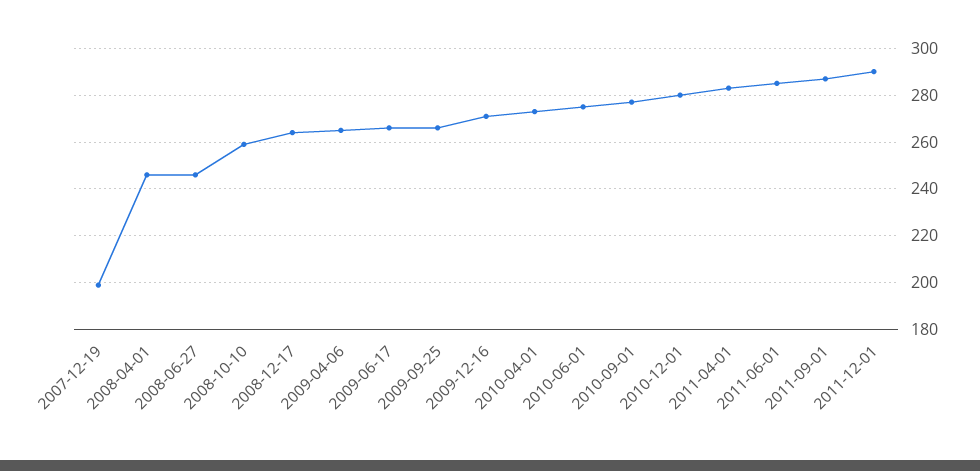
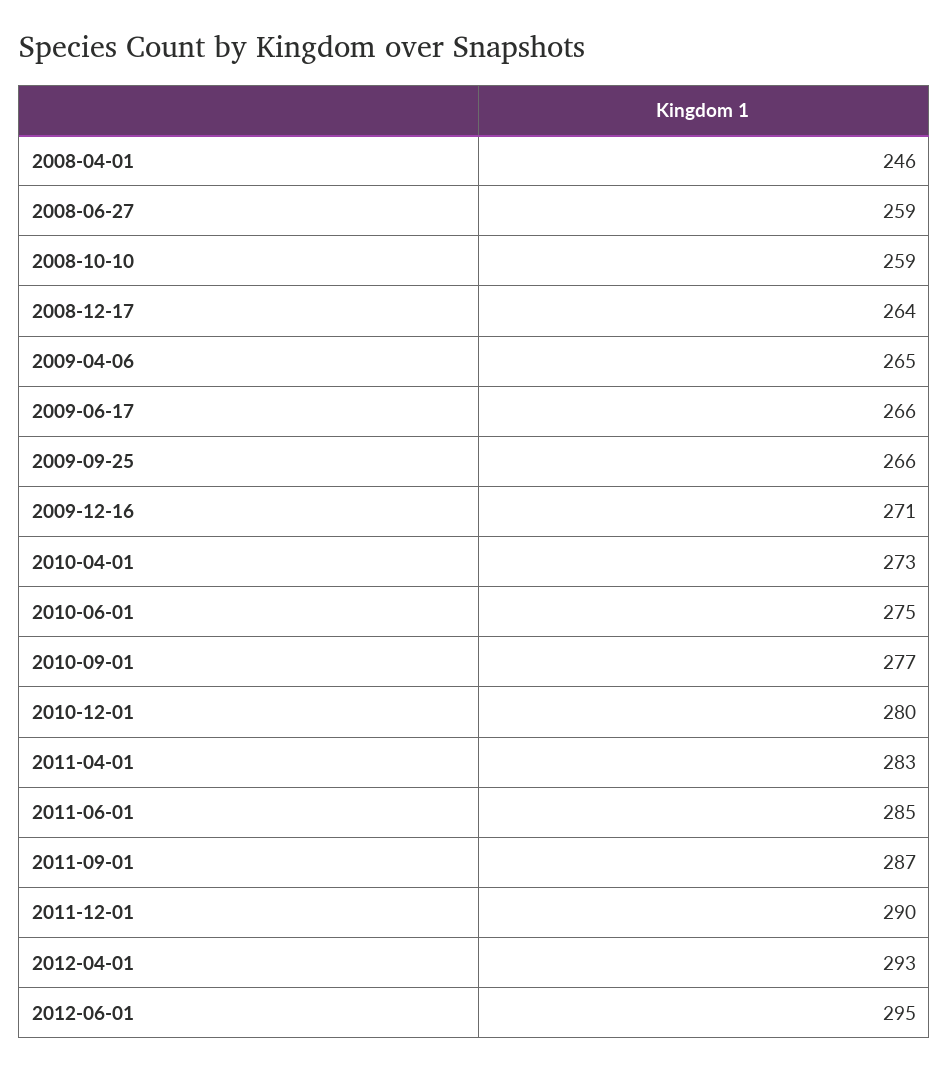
2007-12-19: 200 -> none
2008-06-27: 245 -> 259
2012-04-01: none -> 293
2012-06-01: none -> 295

